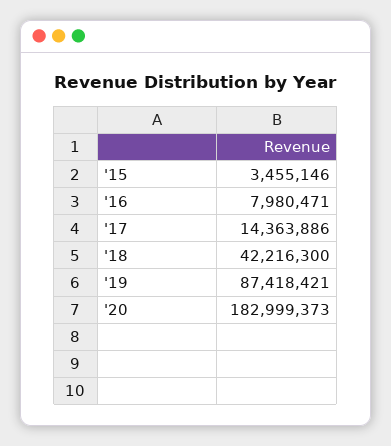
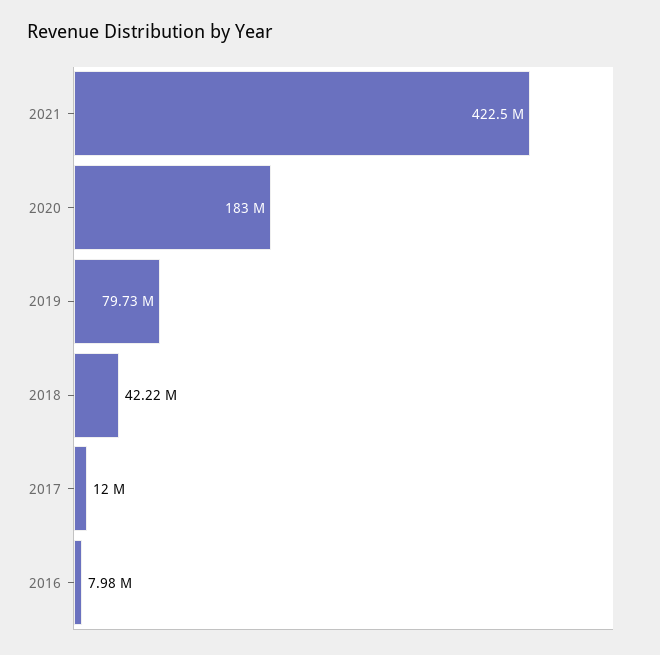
'15: 3455146 -> none
'17: 14363886 -> 12000000
'19: 87418421 -> 79730000
2021: none -> 422500000

